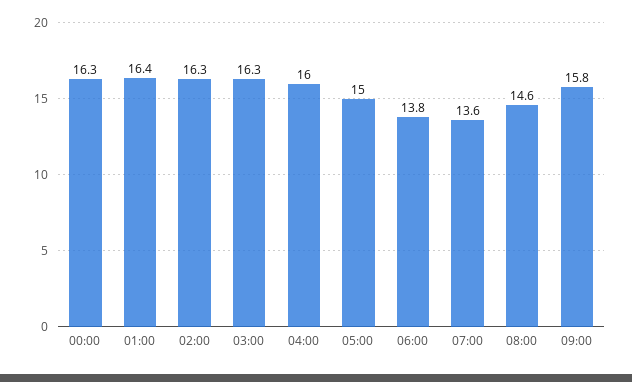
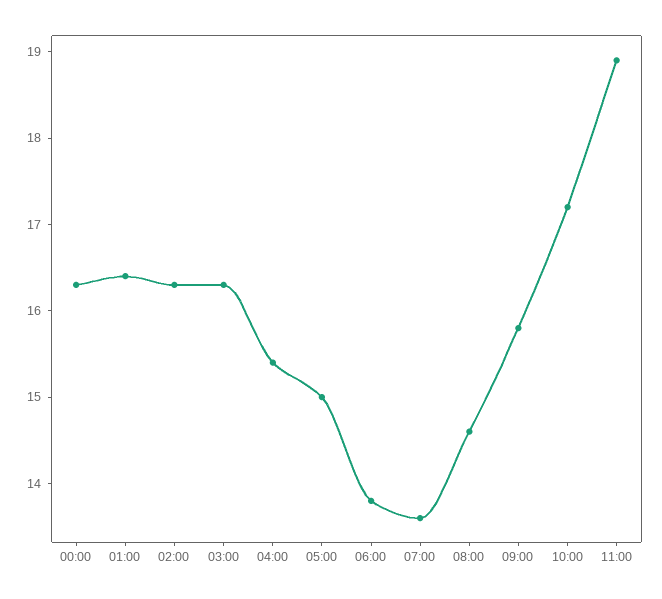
04:00: 16 -> 15.4
10:00: none -> 17.2
11:00: none -> 18.9

